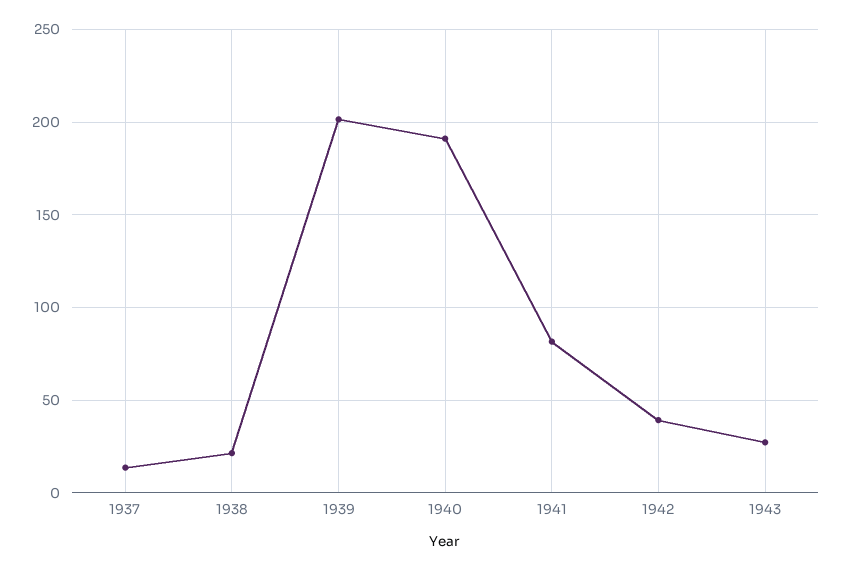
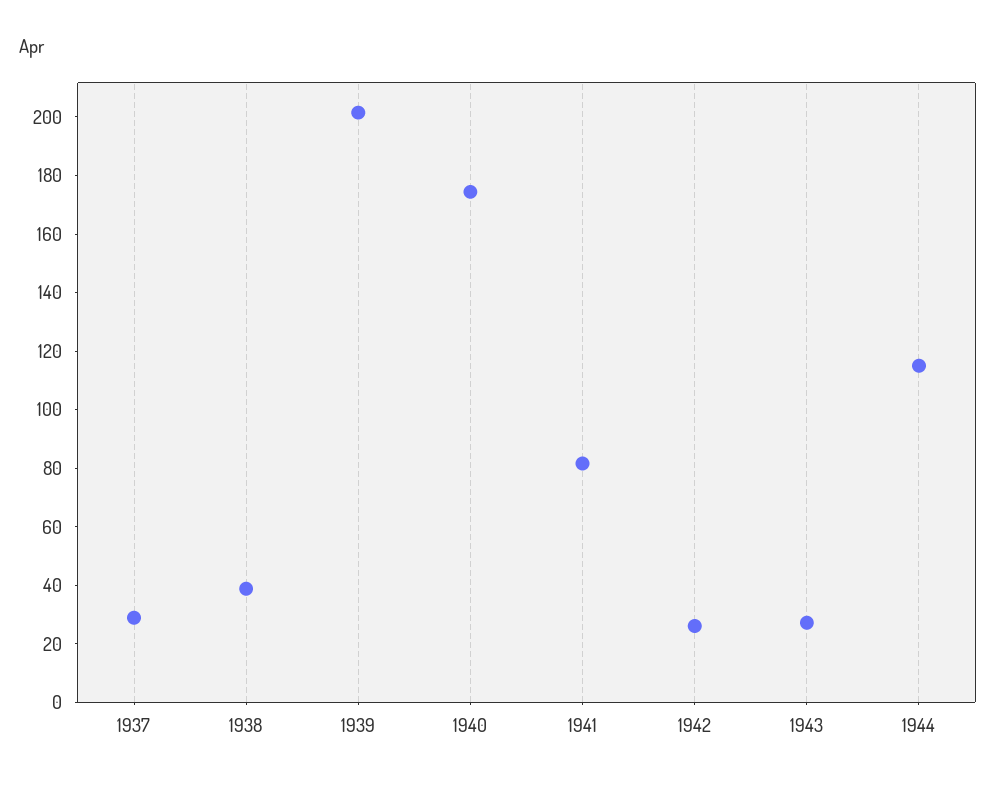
1937: 15 -> 30
1938: 20 -> 40
1940: 190 -> 175
1942: 40 -> 25
1944: none -> 115

